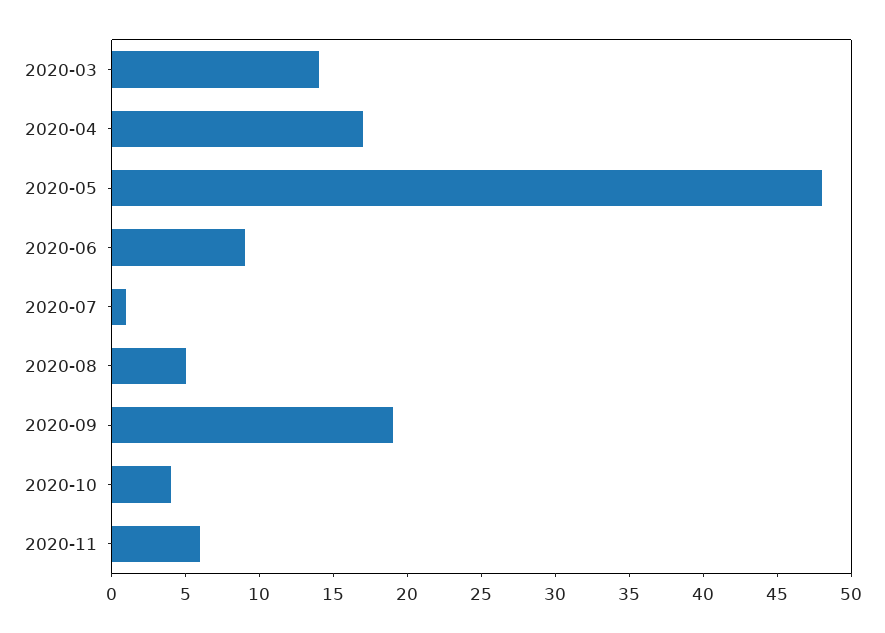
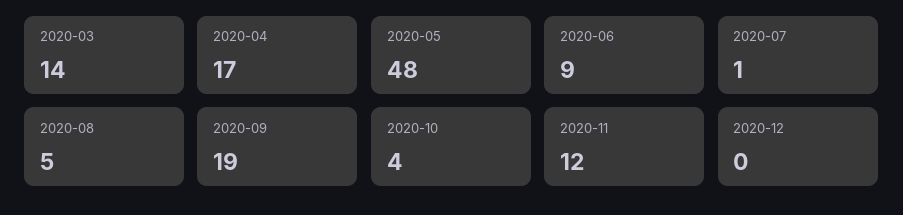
2020-11: 6 -> 12
2020-12: none -> 0

